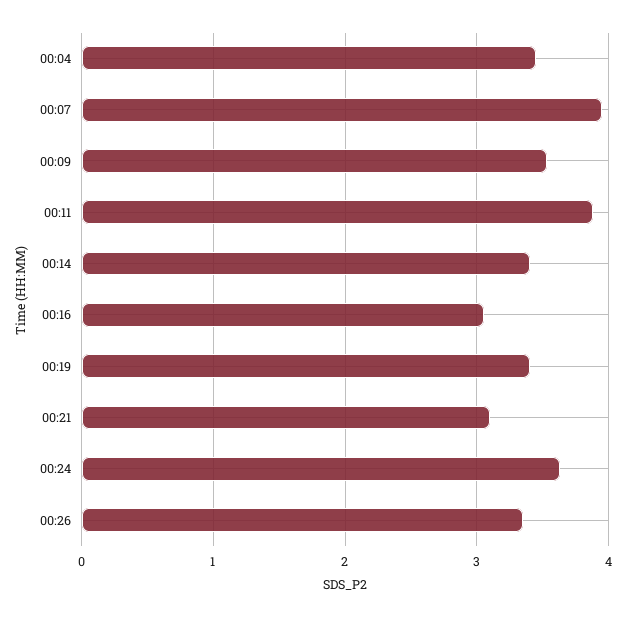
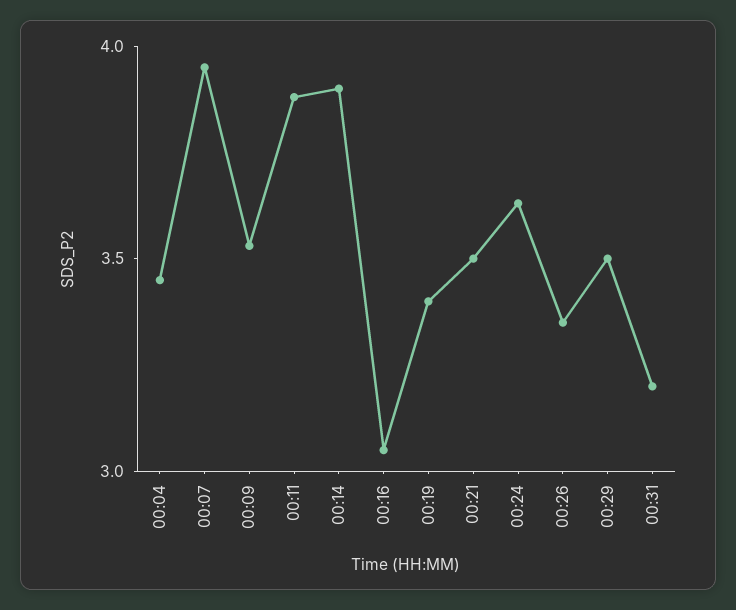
00:14: 3.4 -> 3.9
00:21: 3.1 -> 3.5
00:29: none -> 3.5
00:31: none -> 3.2

